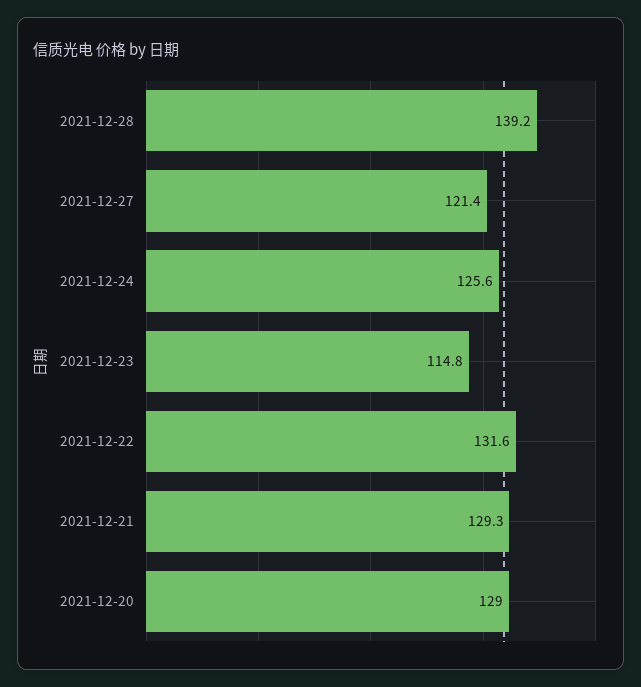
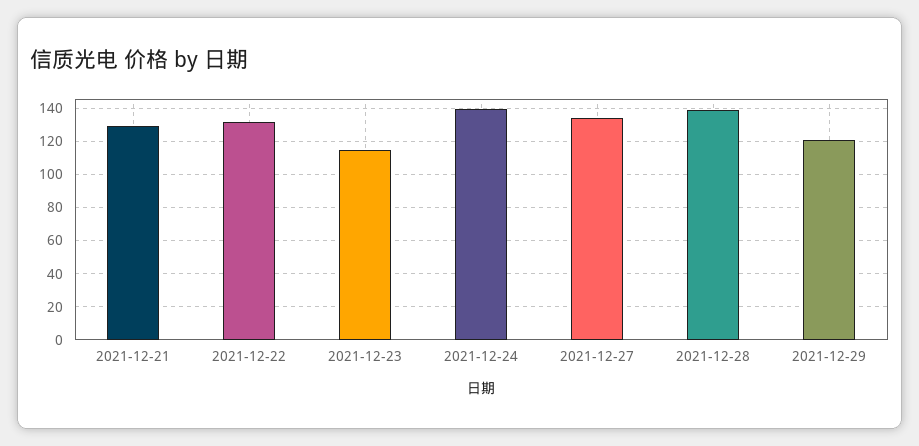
2021-12-27: 121.4 -> 135
2021-12-24: 125.6 -> 140
2021-12-20: 129 -> none
2021-12-29: none -> 120

